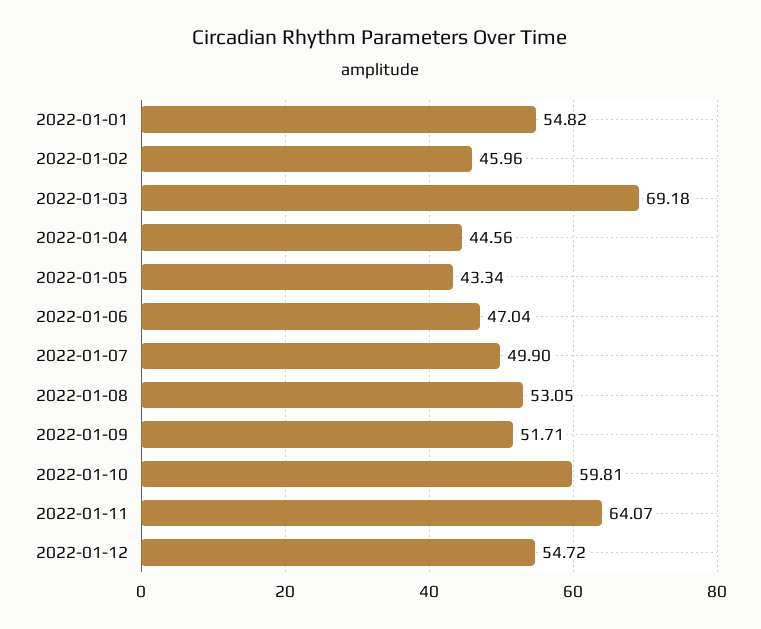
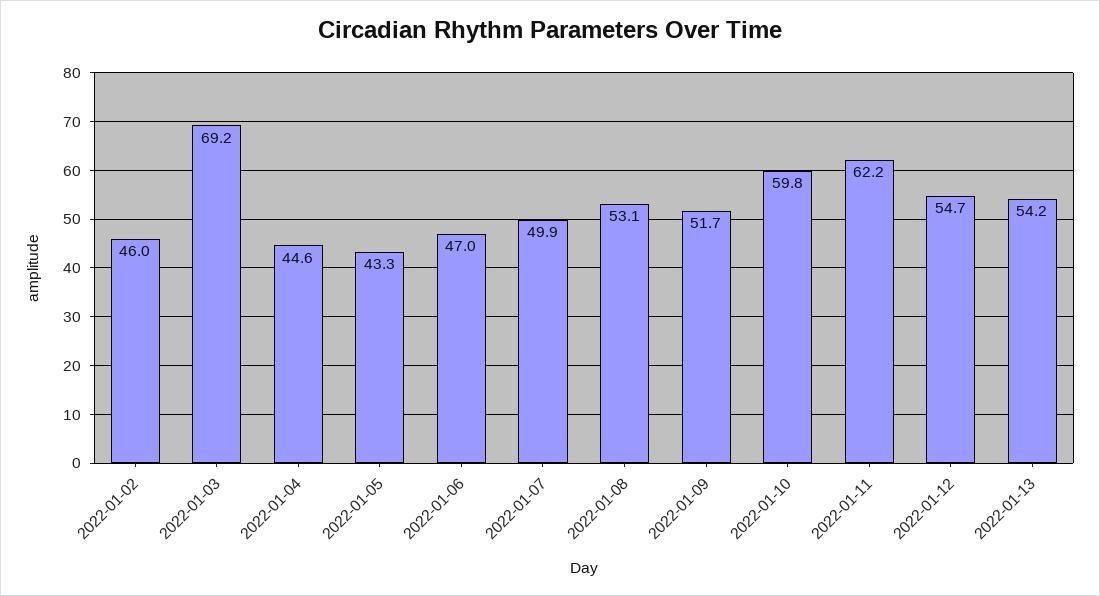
2022-01-01: 54.82 -> none
2022-01-11: 64.07 -> 62.2
2022-01-13: none -> 54.2

